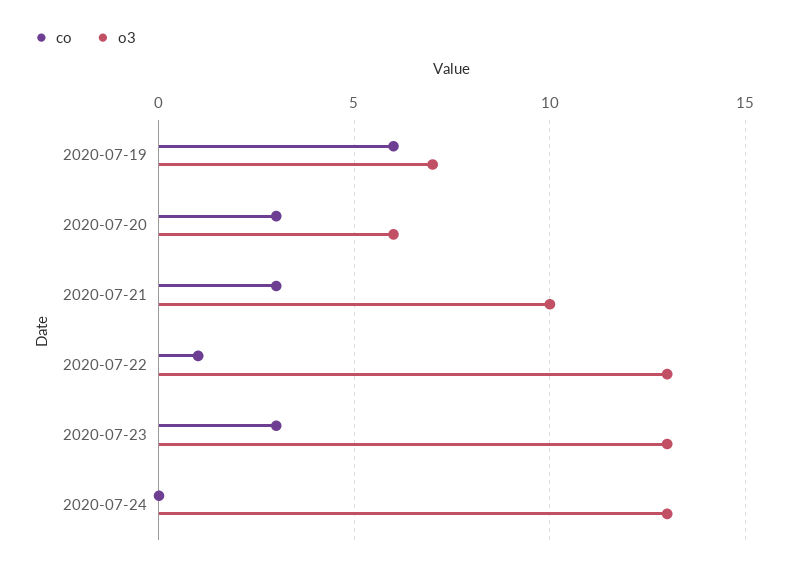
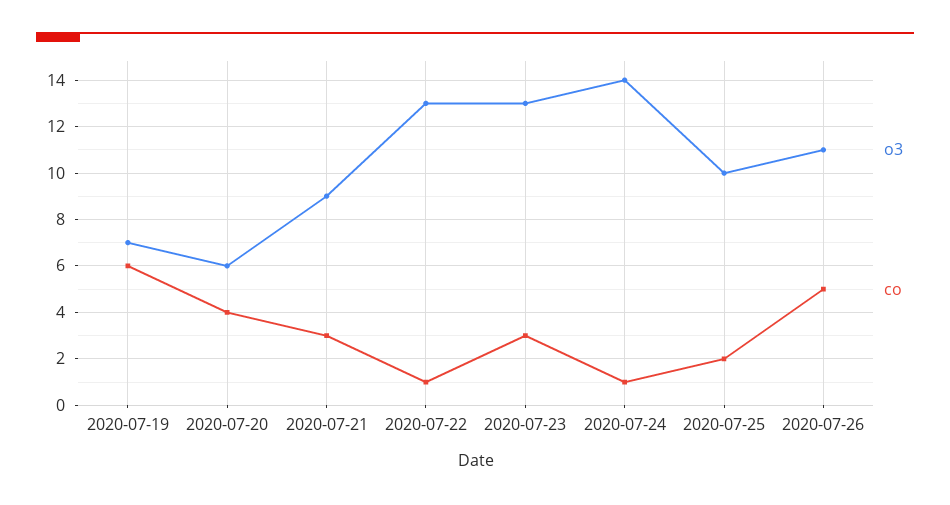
co, 2020-07-20: 3 -> 4
o3, 2020-07-21: 10 -> 9
co, 2020-07-24: 0 -> 1
o3, 2020-07-24: 13 -> 14
o3, 2020-07-25: none -> 10
co, 2020-07-25: none -> 2
o3, 2020-07-26: none -> 11
co, 2020-07-26: none -> 5

